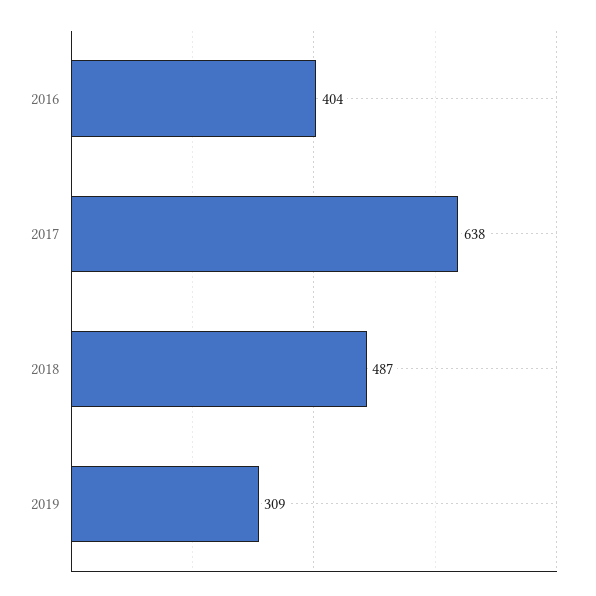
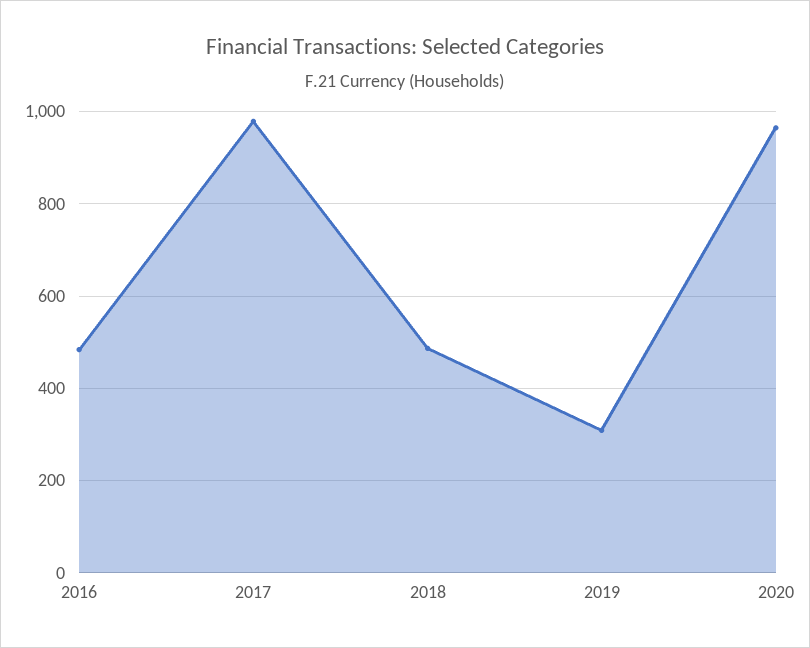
2016: 404 -> 480
2017: 638 -> 980
2020: none -> 960

